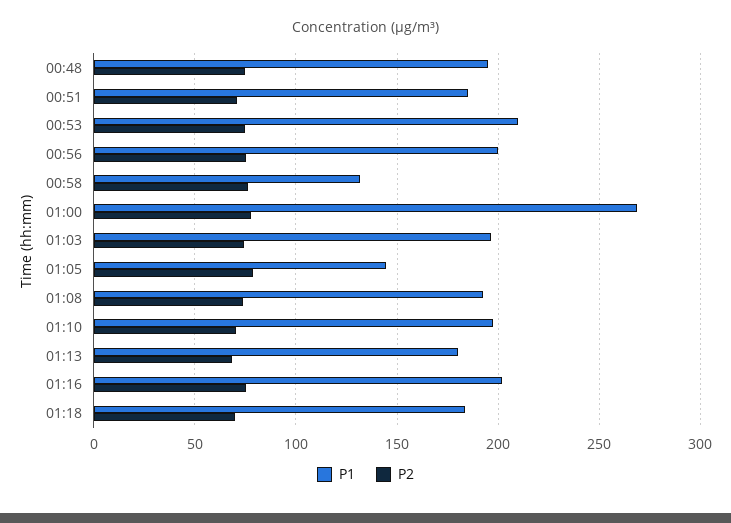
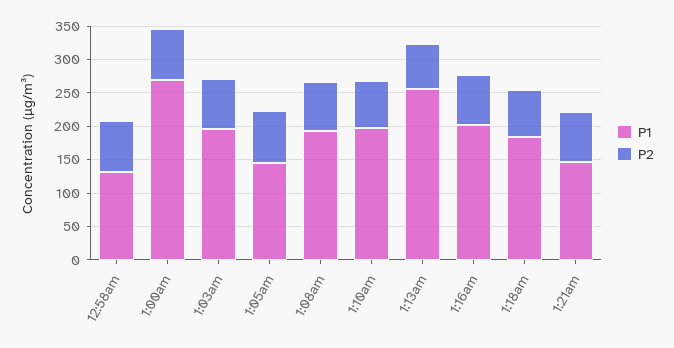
P1, 00:48: 195 -> none
P2, 00:48: 75 -> none
P1, 00:51: 185 -> none
P2, 00:51: 70 -> none
P1, 00:53: 210 -> none
P2, 00:53: 75 -> none
P1, 00:56: 200 -> none
P2, 00:56: 75 -> none
P1, 01:13: 180 -> 250
P1, 1:21am: none -> 150
P2, 1:21am: none -> 75

